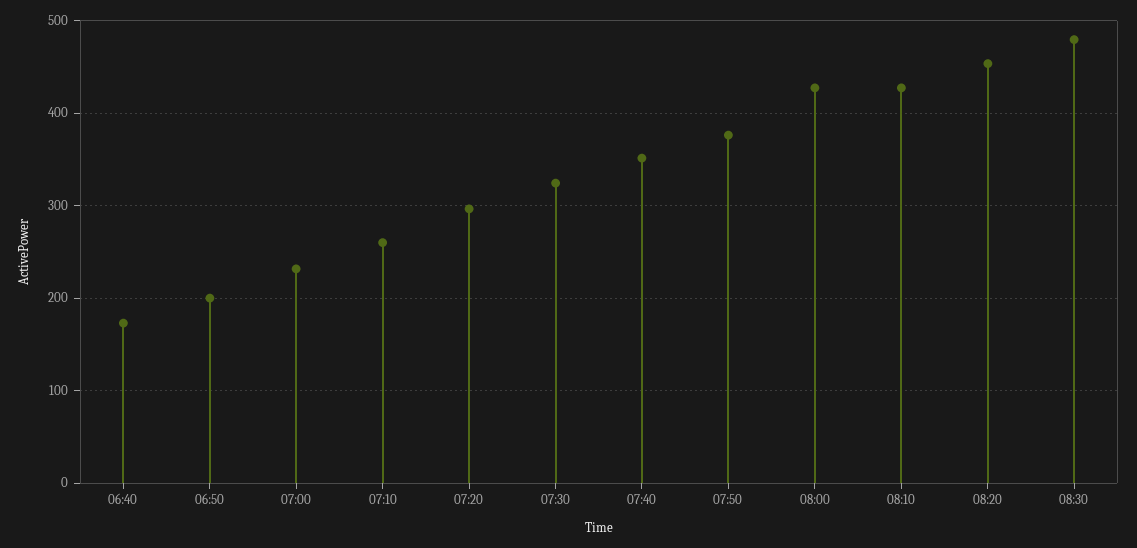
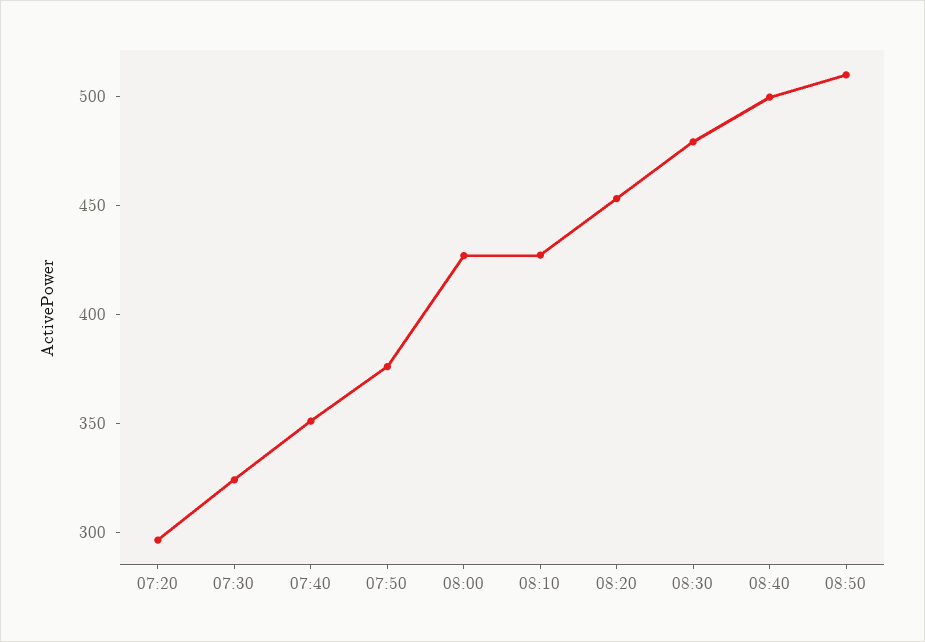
06:40: 170 -> none
06:50: 200 -> none
07:00: 230 -> none
07:10: 260 -> none
08:40: none -> 500
08:50: none -> 510

